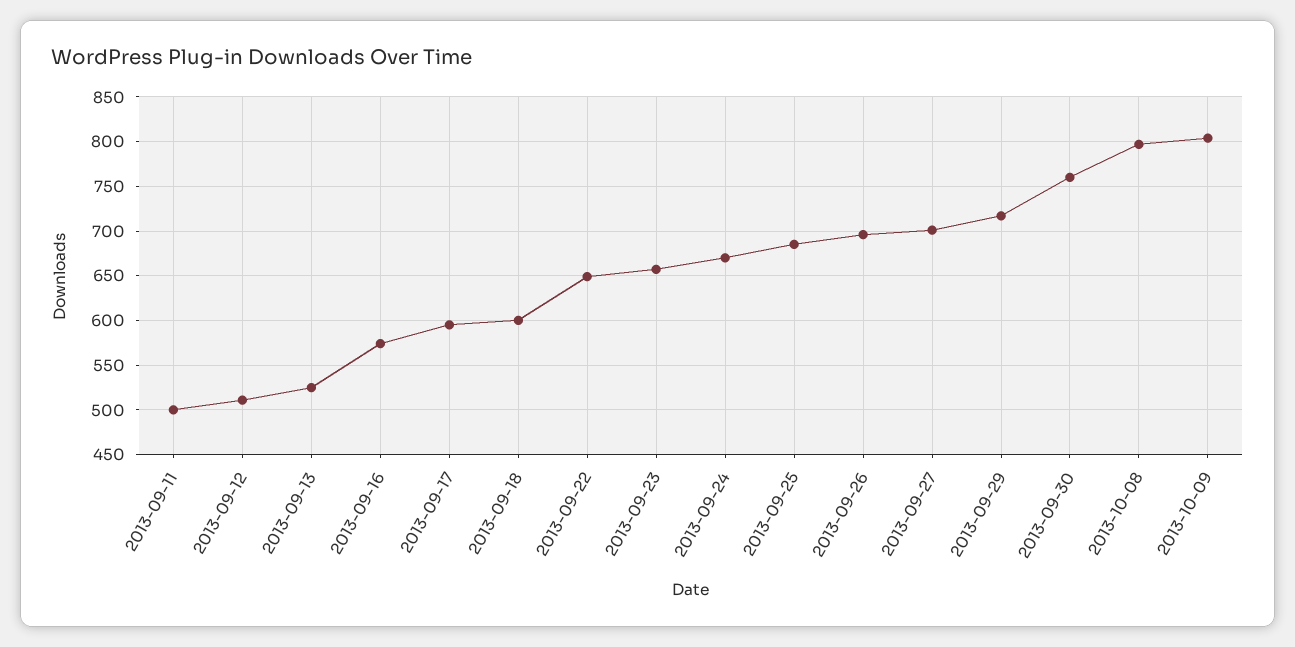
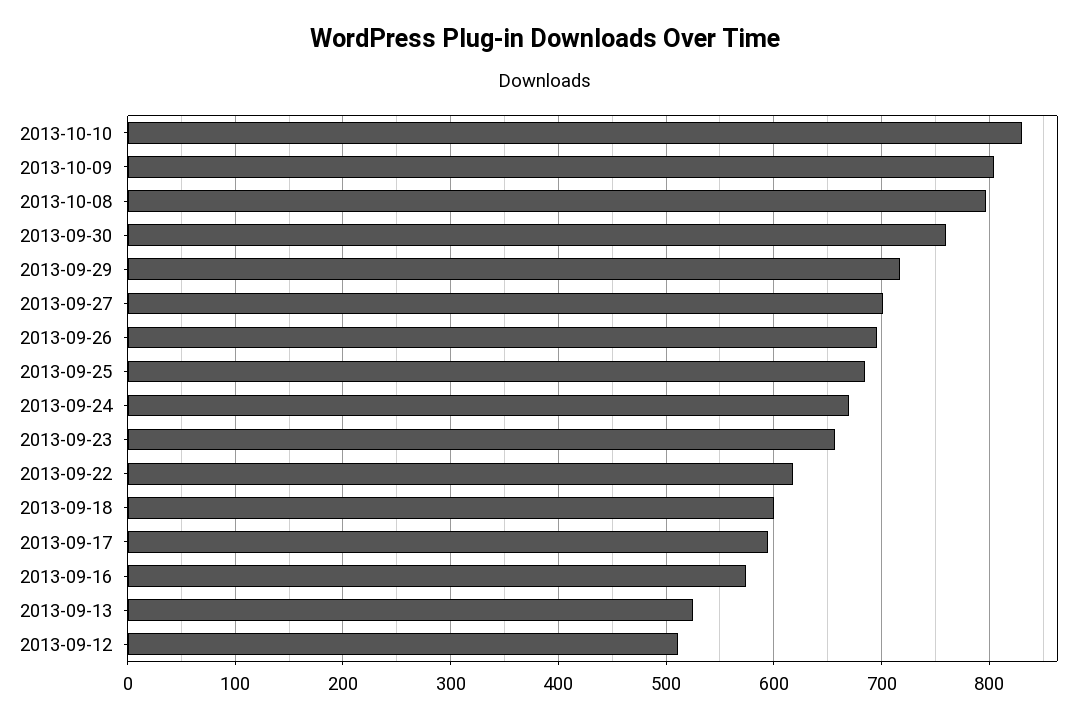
2013-09-11: 500 -> none
2013-09-22: 650 -> 620
2013-10-10: none -> 830

